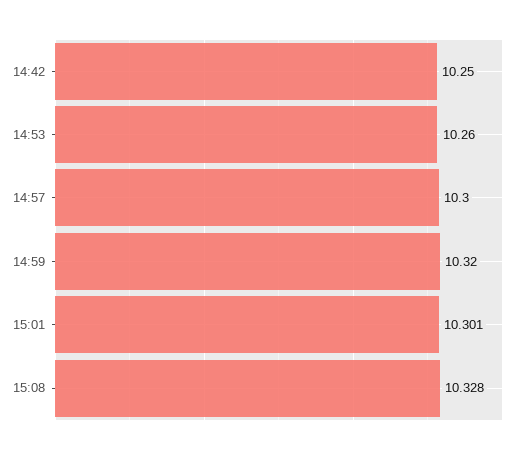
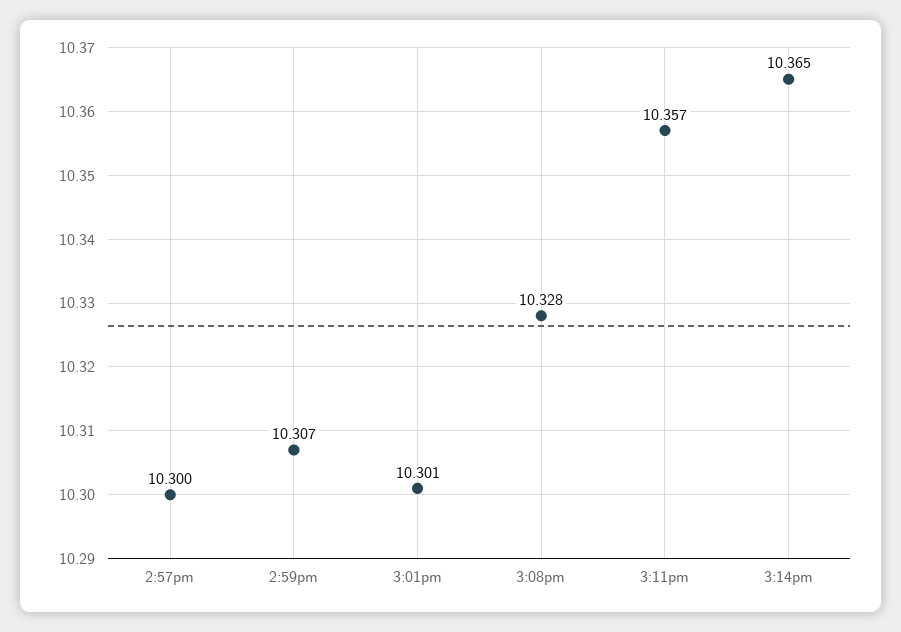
14:42: 10.25 -> none
14:53: 10.26 -> none
14:59: 10.32 -> 10.307
3:11pm: none -> 10.357
3:14pm: none -> 10.365

